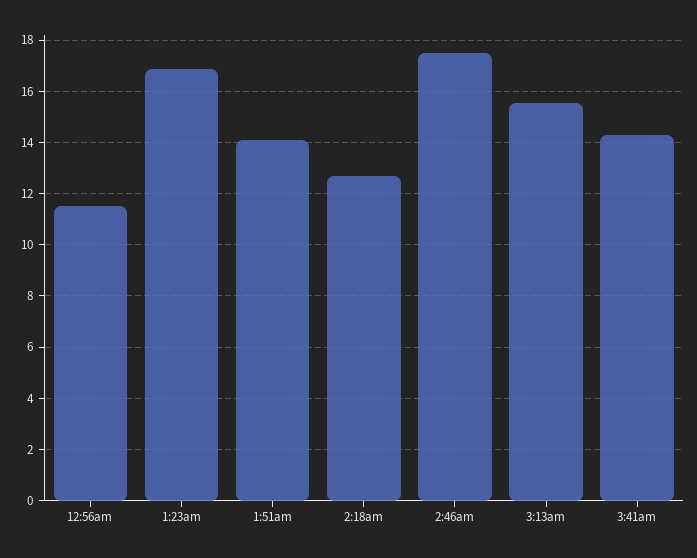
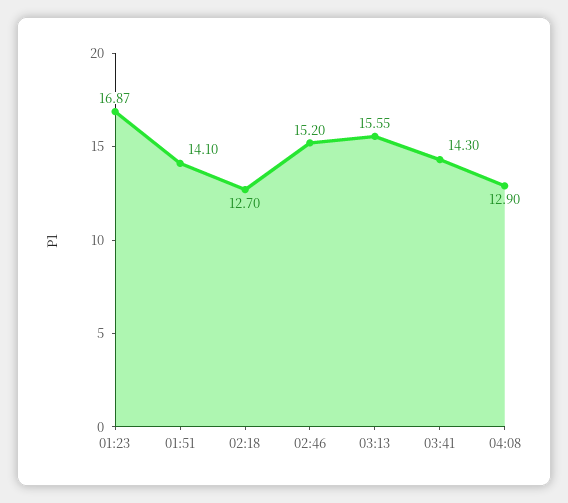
12:56am: 11.5 -> none
2:46am: 17.5 -> 15.2
04:08: none -> 12.9

